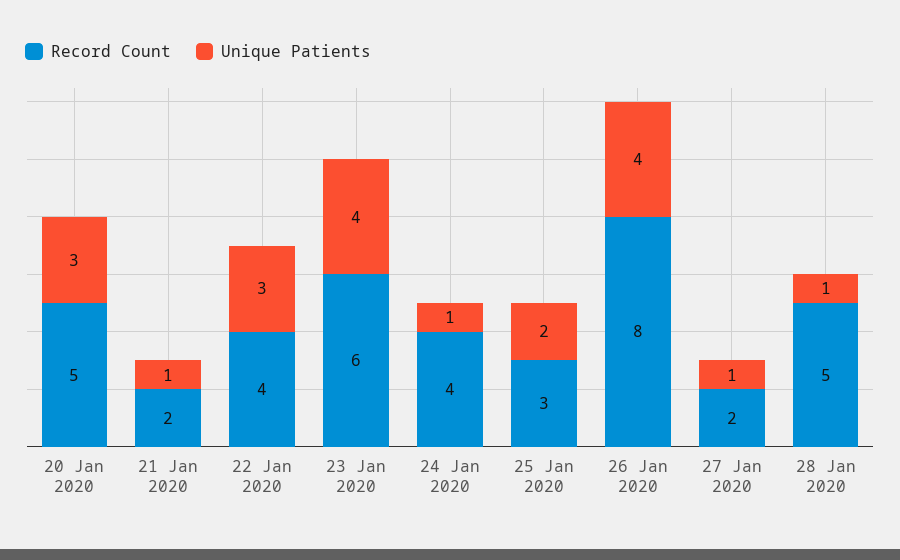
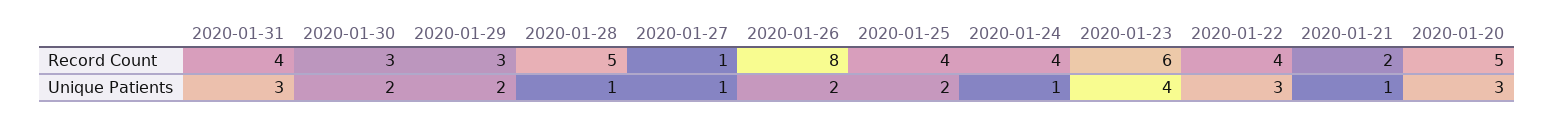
Record Count, 25 Jan 2020: 3 -> 4
Unique Patients, 26 Jan 2020: 4 -> 2
Record Count, 27 Jan 2020: 2 -> 1
Record Count, 2020-01-31: none -> 4
Record Count, 2020-01-30: none -> 3
Record Count, 2020-01-29: none -> 3
Unique Patients, 2020-01-31: none -> 3
Unique Patients, 2020-01-30: none -> 2
Unique Patients, 2020-01-29: none -> 2

